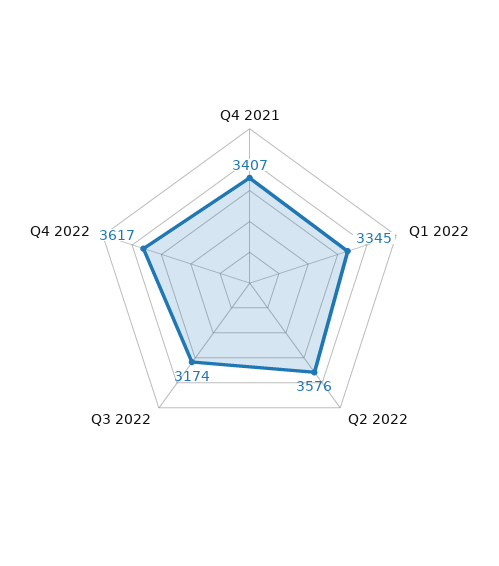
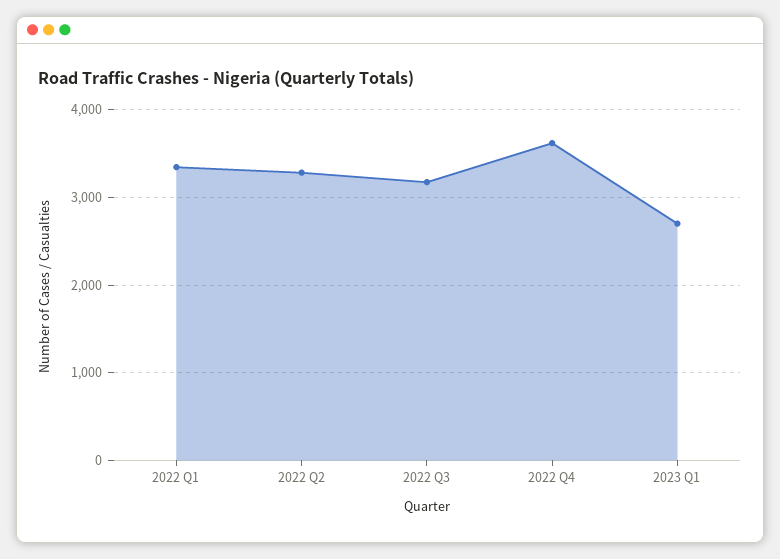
Q4 2021: 3407 -> none
Q2 2022: 3576 -> 3300
2023 Q1: none -> 2700

